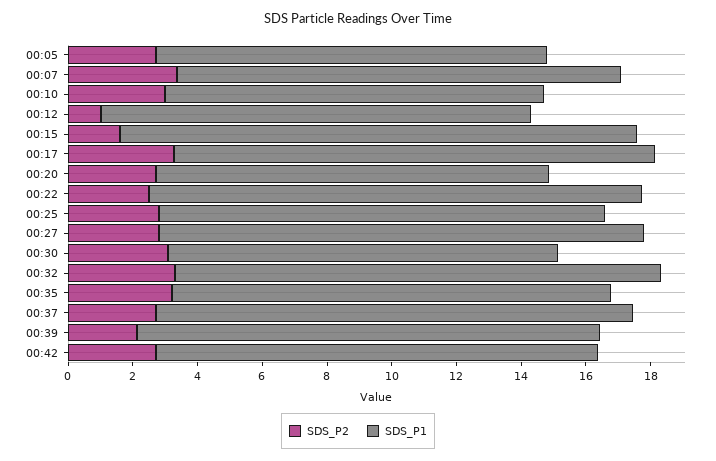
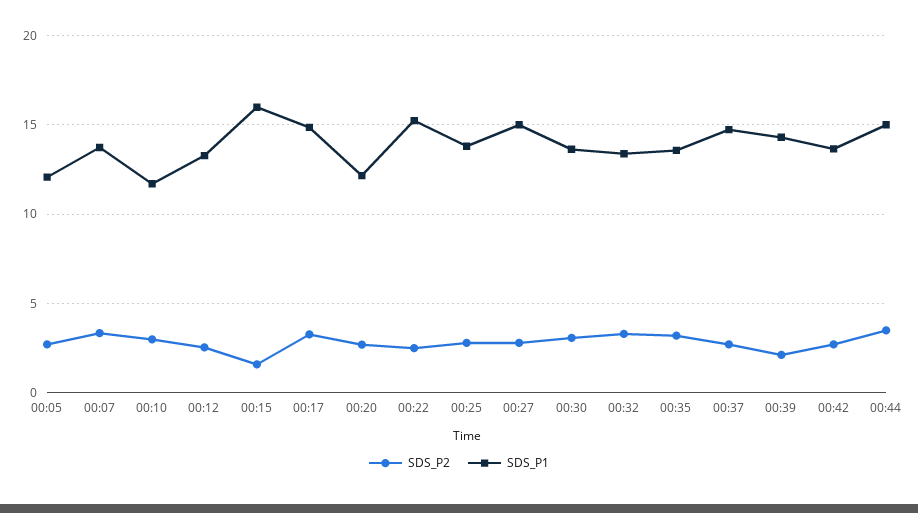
SDS_P2, 00:12: 1 -> 2.5
SDS_P1, 00:30: 12 -> 13.5
SDS_P1, 00:32: 15 -> 13.5
SDS_P2, 00:44: none -> 3.5
SDS_P1, 00:44: none -> 15

